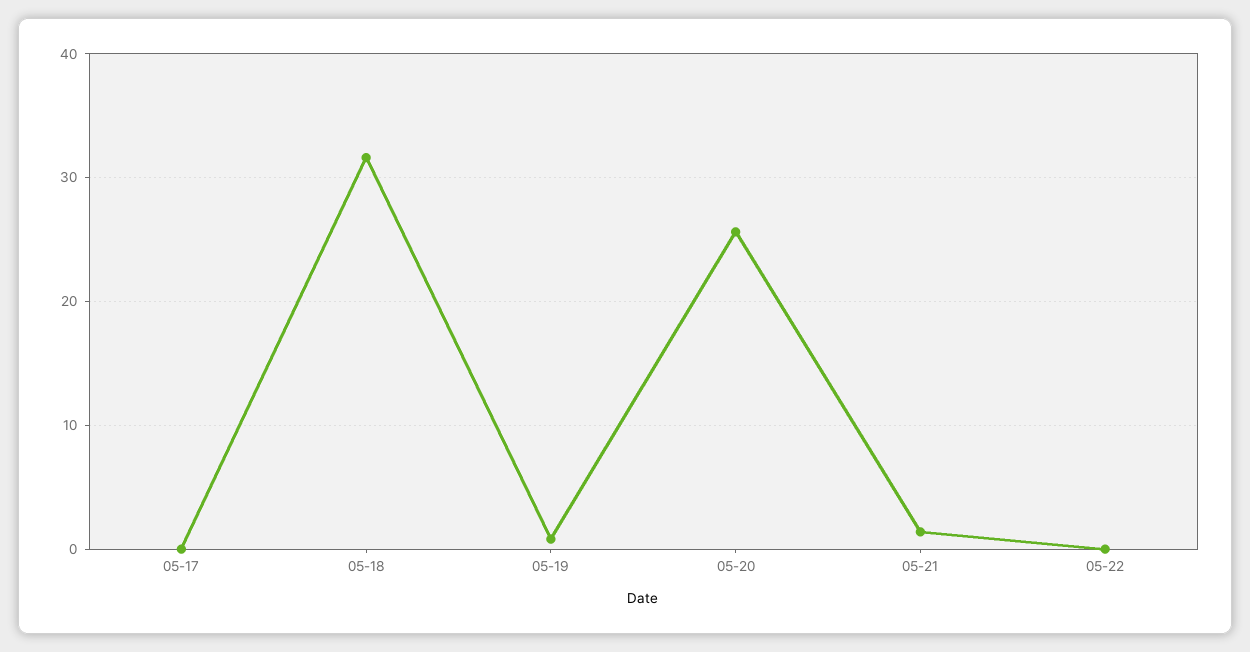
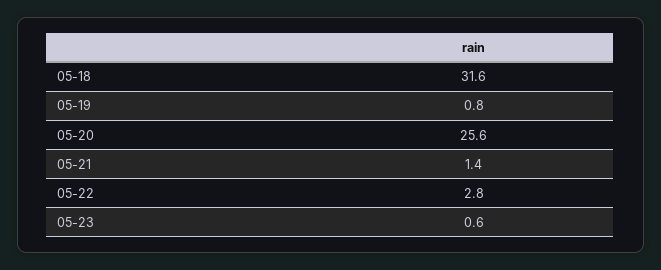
05-17: 0 -> none
05-22: 0 -> 2.8
05-23: none -> 0.6

